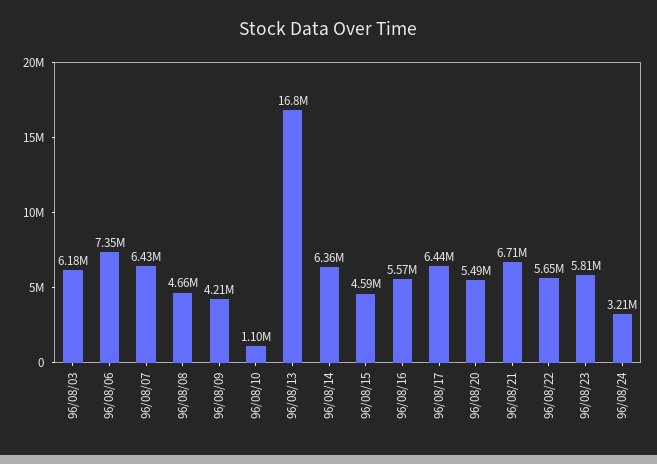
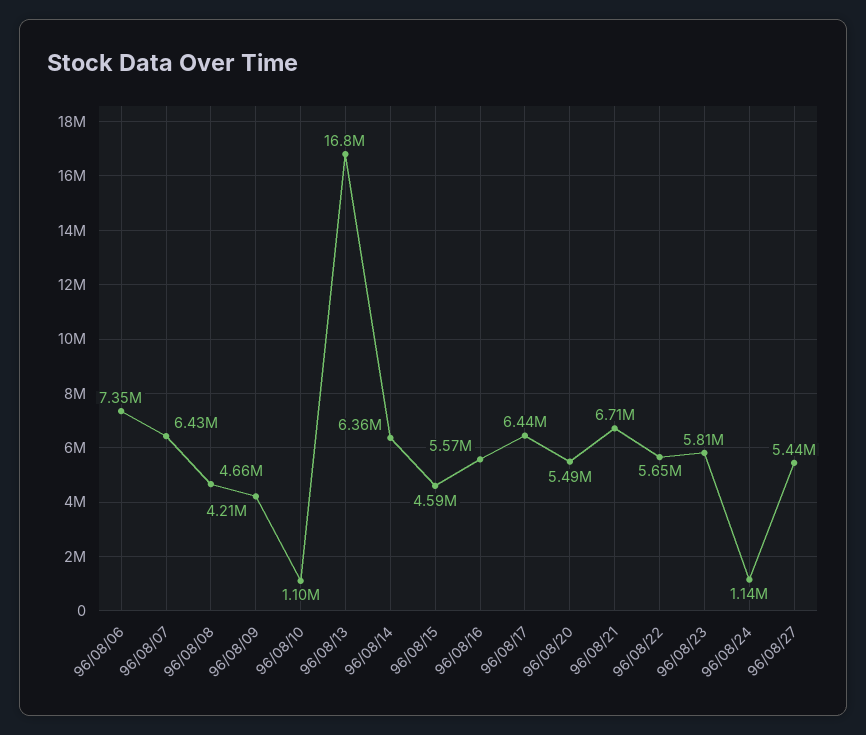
96/08/03: 6180000 -> none
96/08/24: 3210000 -> 1140000
96/08/27: none -> 5440000

